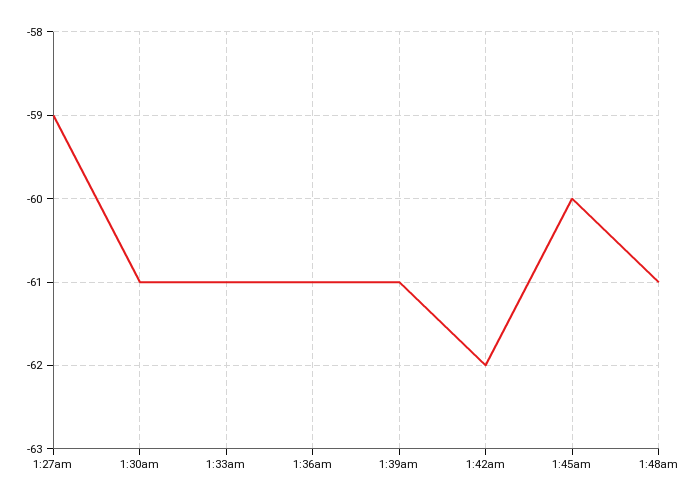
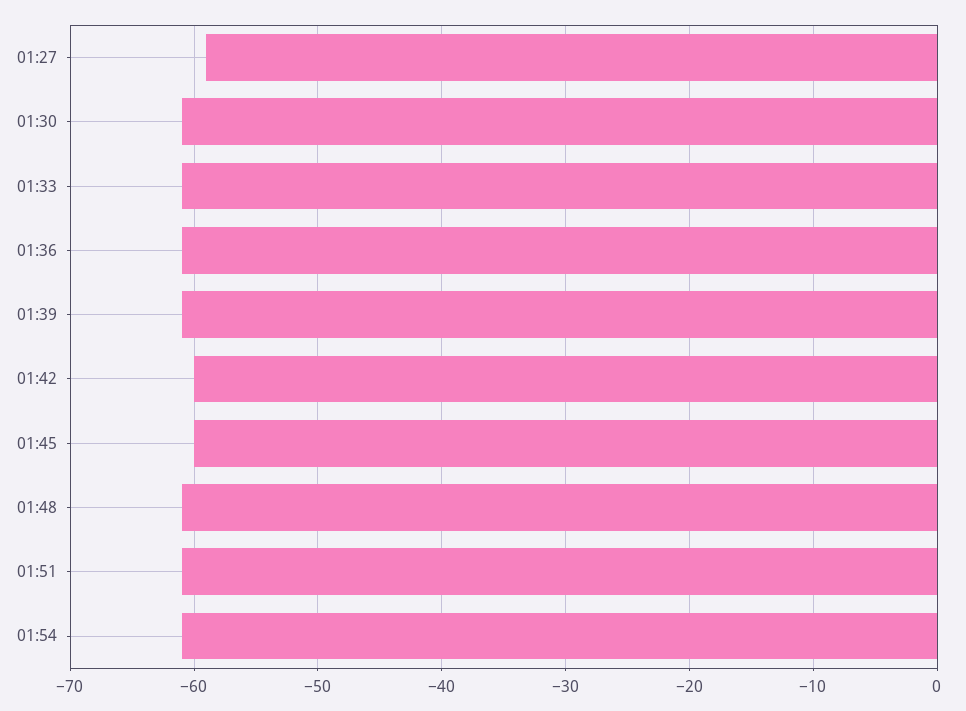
1:42am: -62 -> -60
01:51: none -> -61
01:54: none -> -61

